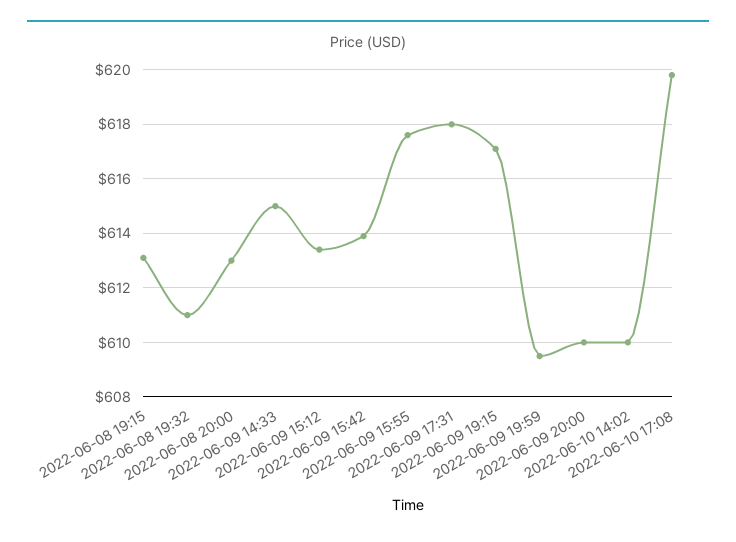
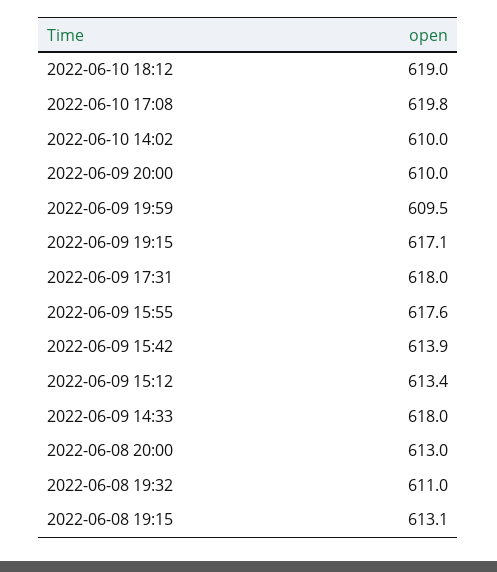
2022-06-09 14:33: 615 -> 618
2022-06-10 18:12: none -> 619

